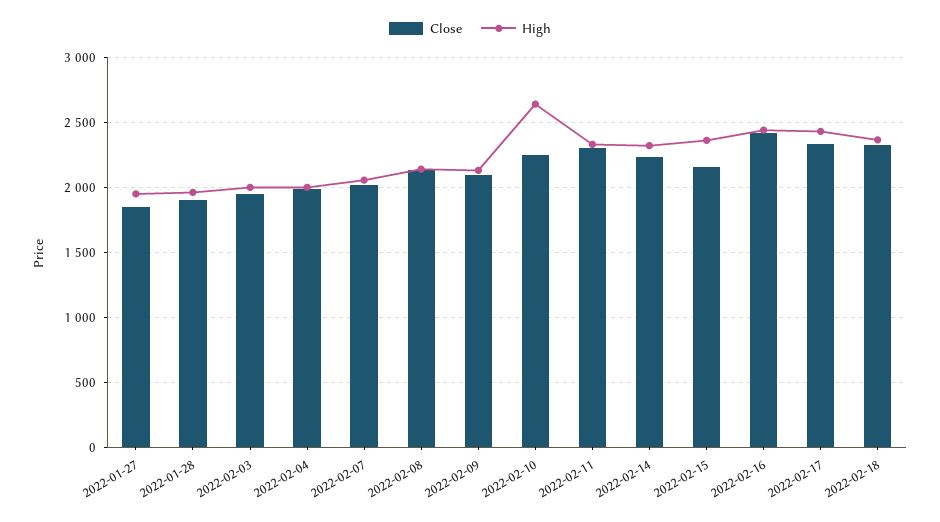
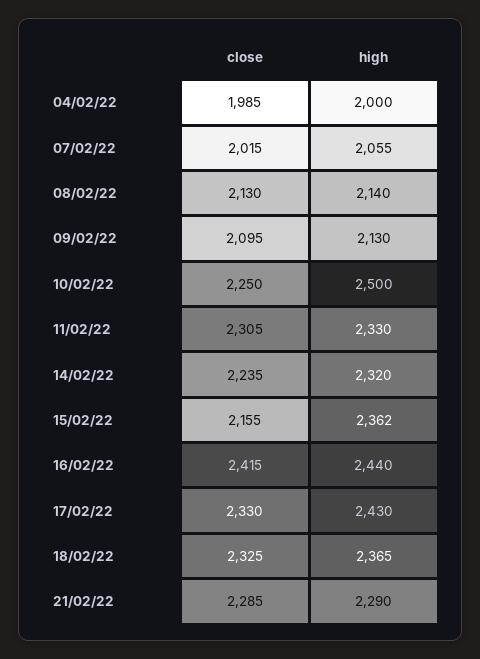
Close, 2022-01-27: 1850 -> none
High, 2022-01-27: 1950 -> none
Close, 2022-01-28: 1900 -> none
High, 2022-01-28: 1950 -> none
Close, 2022-02-03: 1950 -> none
High, 2022-02-03: 2000 -> none
High, 2022-02-10: 2650 -> 2500
Close, 21/02/22: none -> 2285
High, 21/02/22: none -> 2290

